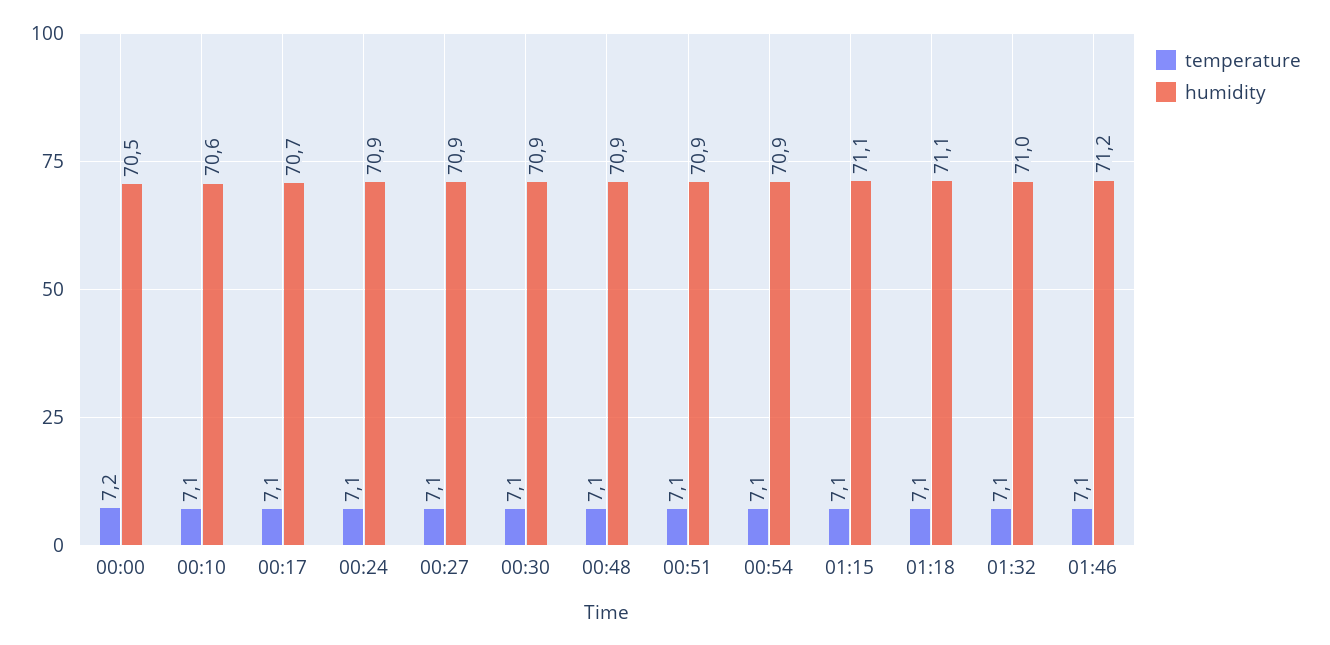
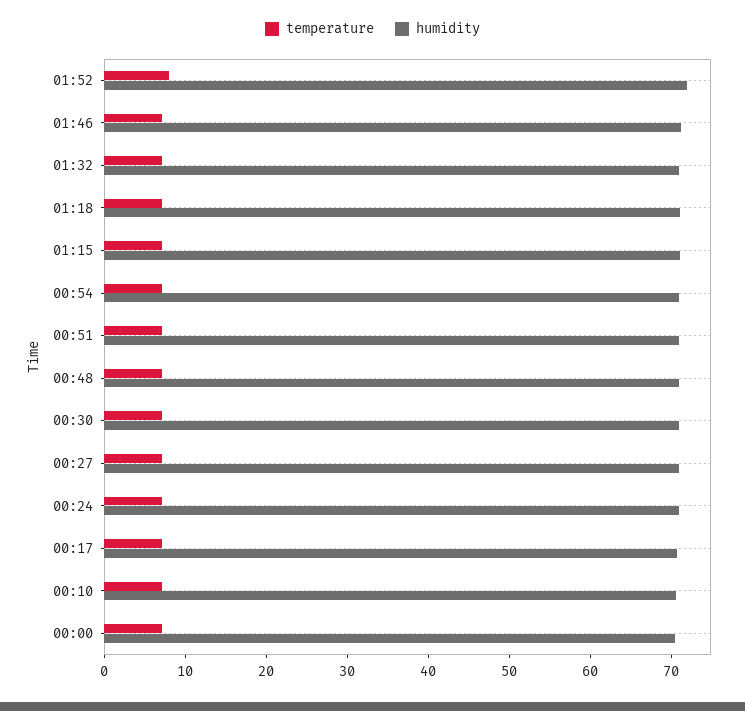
temperature, 01:52: none -> 8
humidity, 01:52: none -> 72

